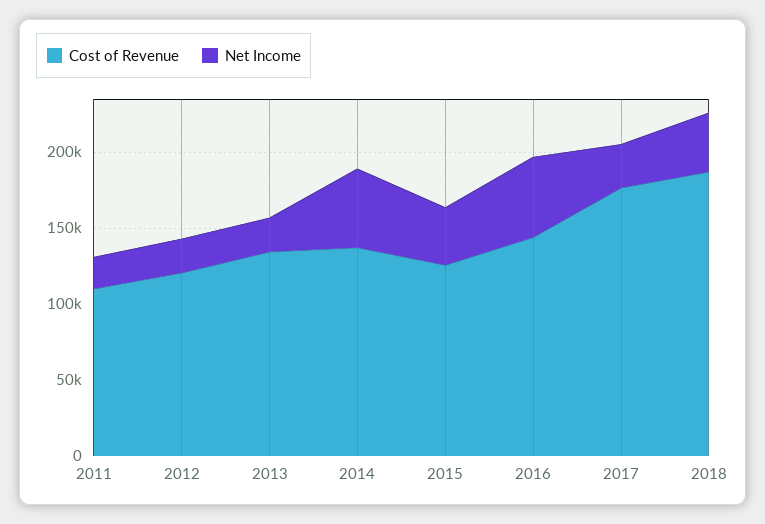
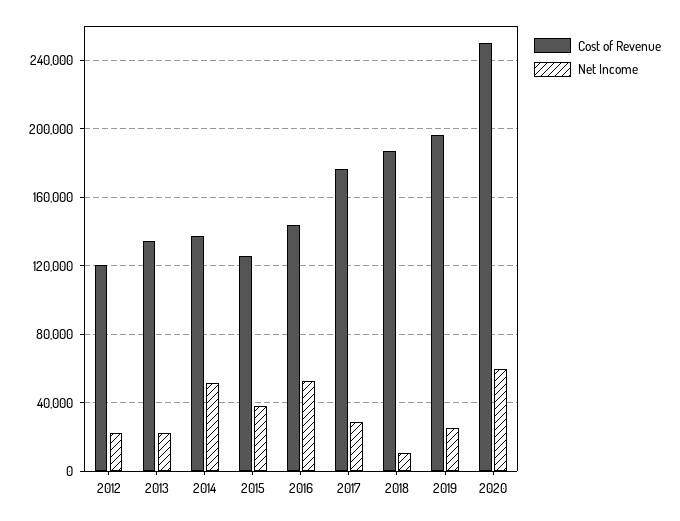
Cost of Revenue, 2011: 110000 -> none
Net Income, 2011: 20000 -> none
Net Income, 2018: 40000 -> 10000
Cost of Revenue, 2019: none -> 195000
Net Income, 2019: none -> 25000
Cost of Revenue, 2020: none -> 250000
Net Income, 2020: none -> 60000

